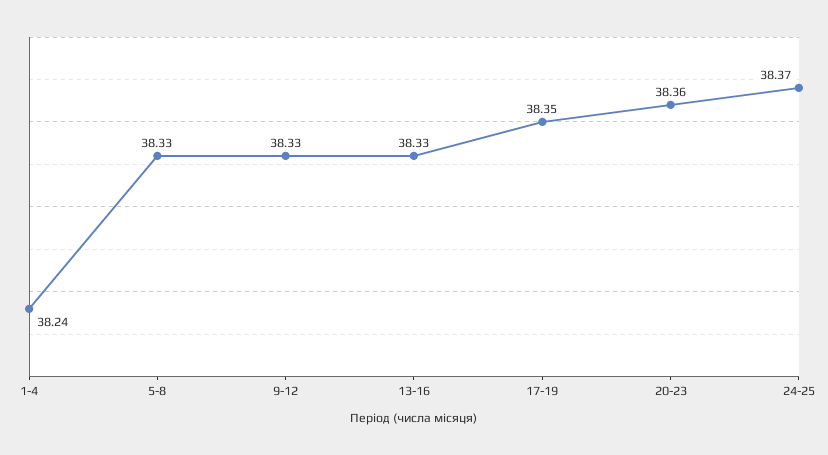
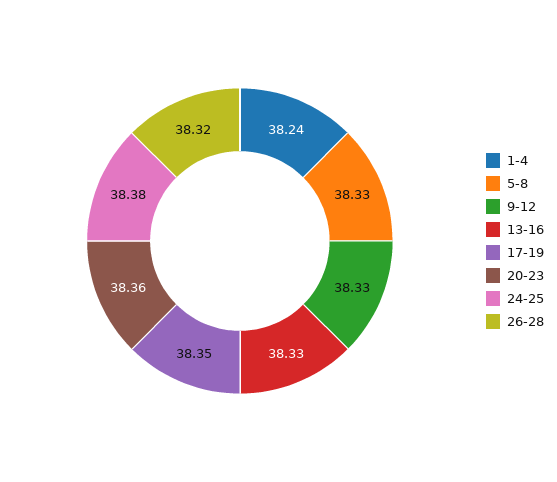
24-25: 38.37 -> 38.38
26-28: none -> 38.32

